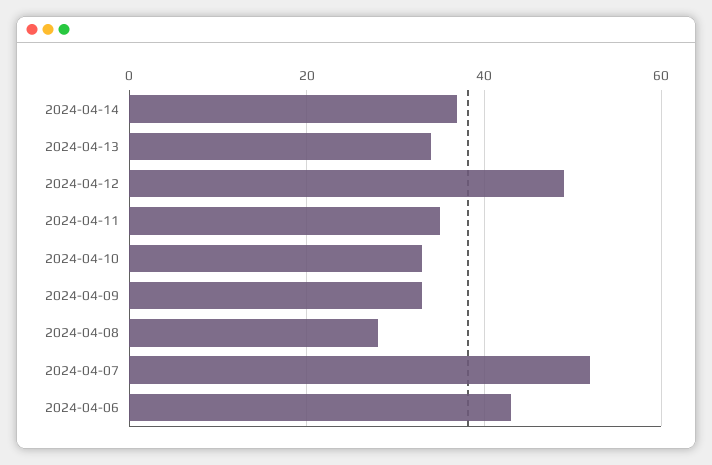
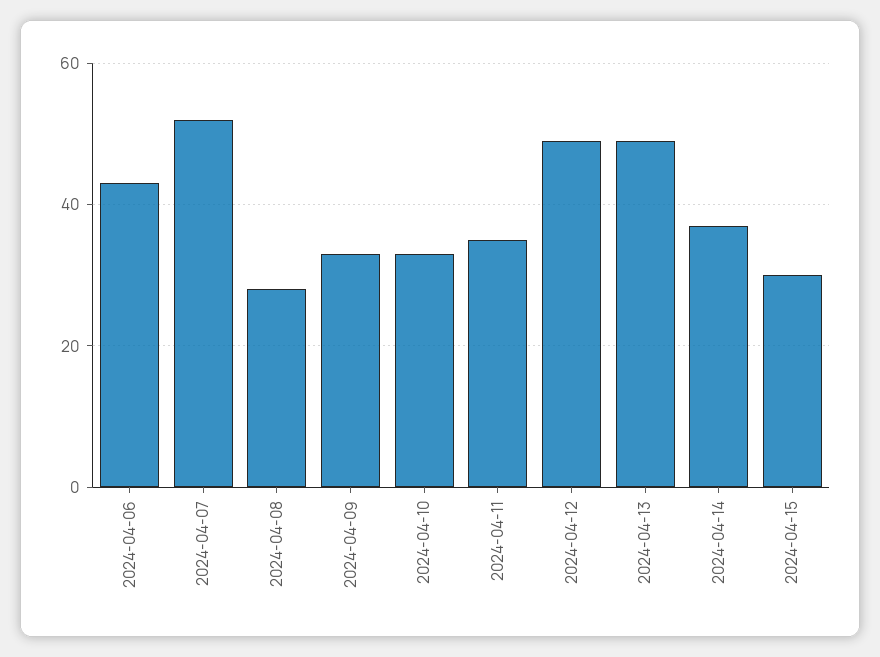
2024-04-13: 35 -> 50
2024-04-15: none -> 30

